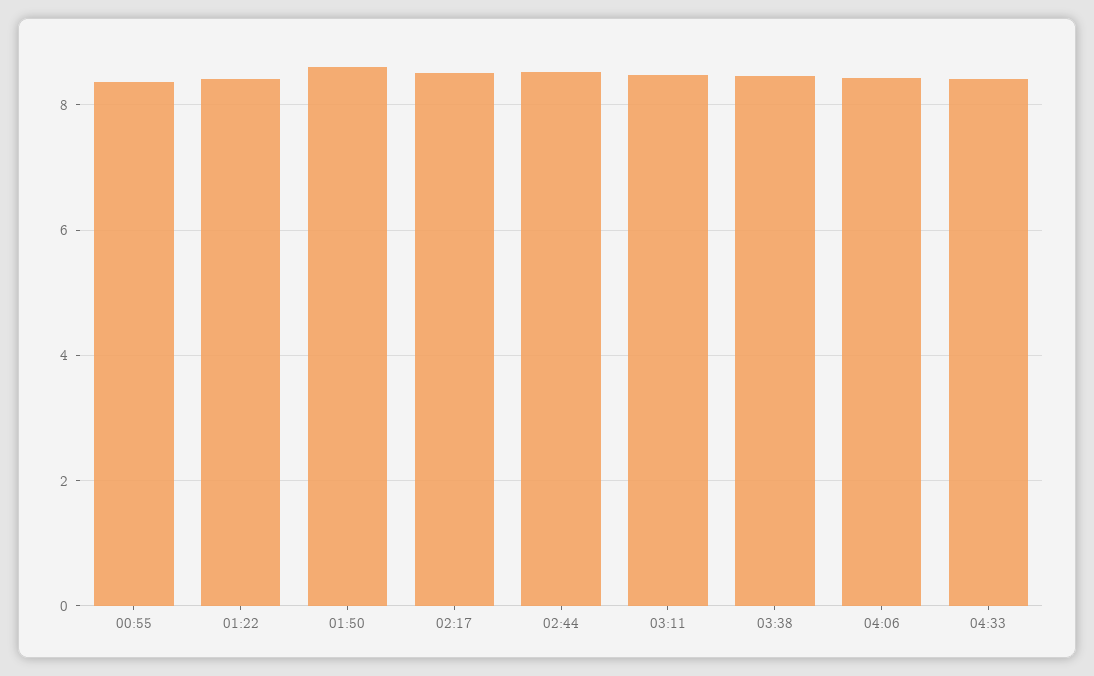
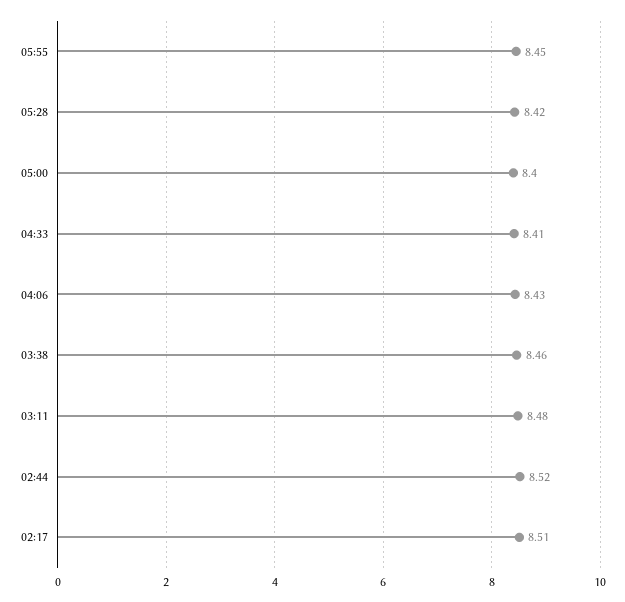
00:55: 8.4 -> none
01:22: 8.4 -> none
01:50: 8.6 -> none
05:55: none -> 8.45
05:28: none -> 8.42
05:00: none -> 8.4

